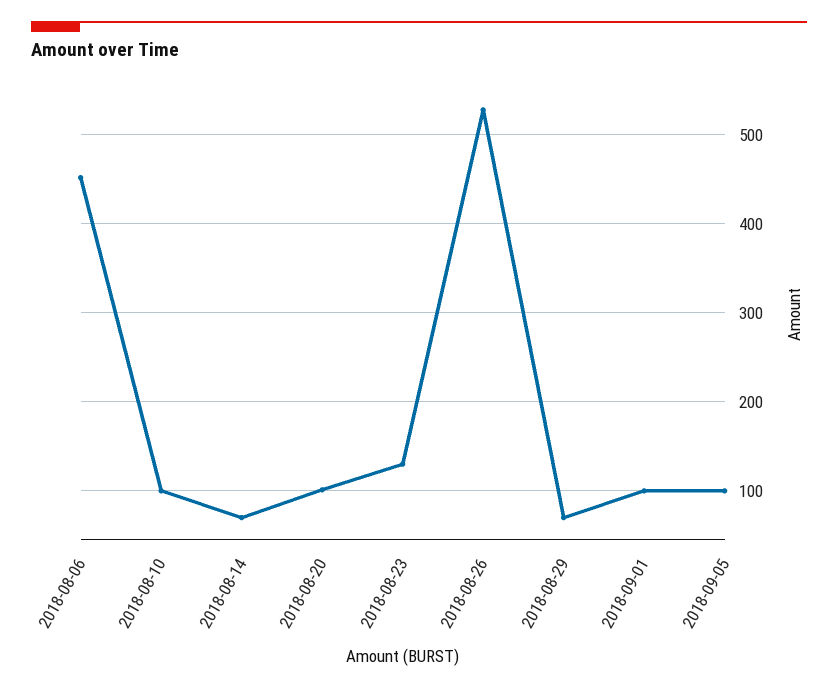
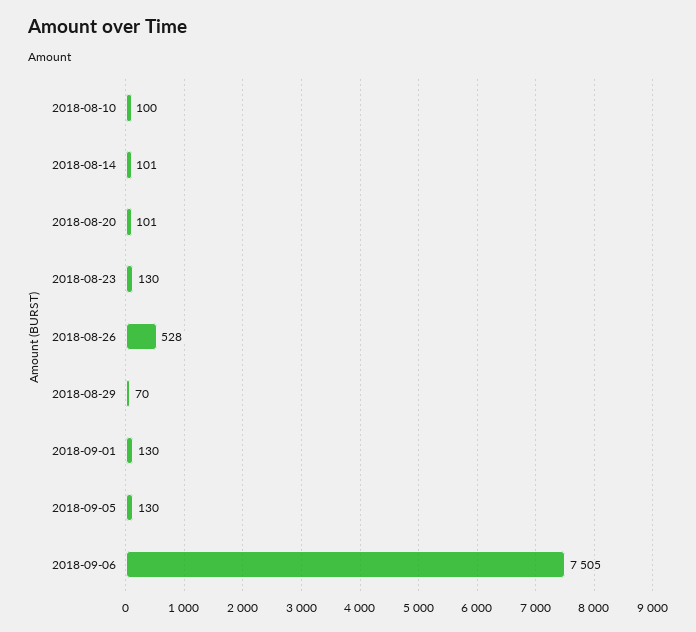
2018-08-06: 450 -> none
2018-08-14: 70 -> 101
2018-09-01: 100 -> 130
2018-09-05: 100 -> 130
2018-09-06: none -> 7505

